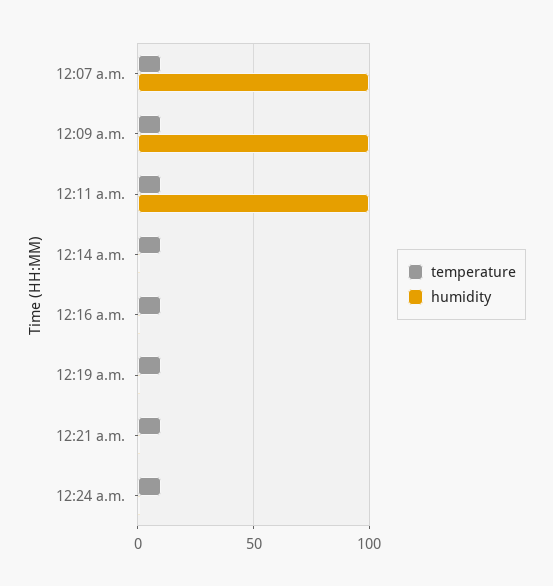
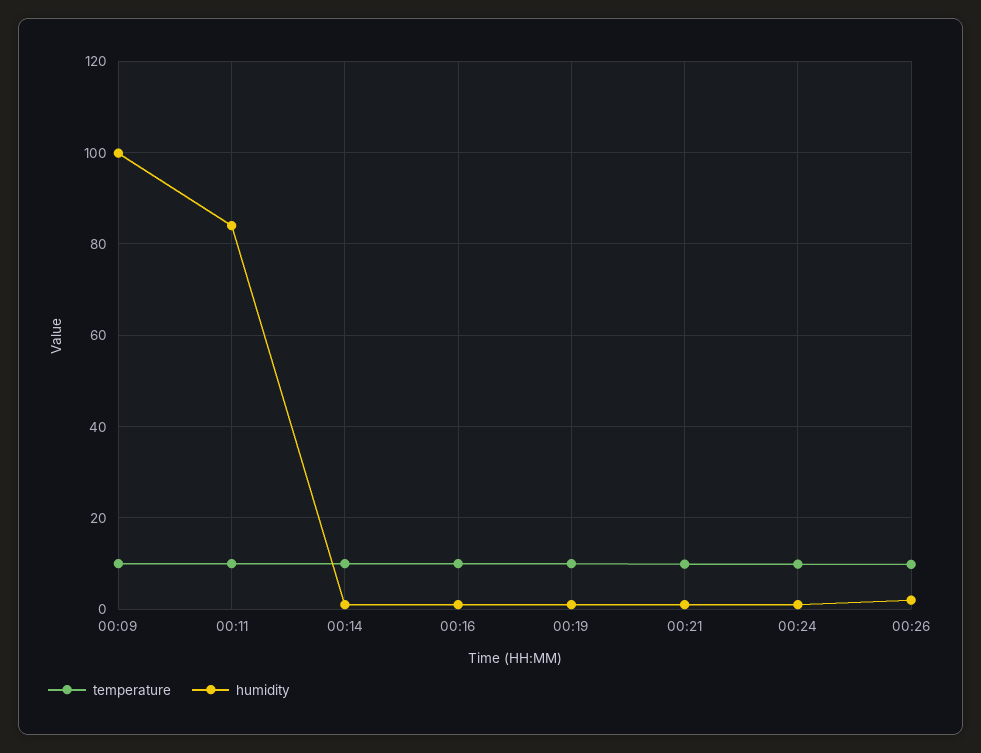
temperature, 12:07 a.m.: 10 -> none
humidity, 12:07 a.m.: 100 -> none
humidity, 12:11 a.m.: 100 -> 84
temperature, 00:26: none -> 10
humidity, 00:26: none -> 2

